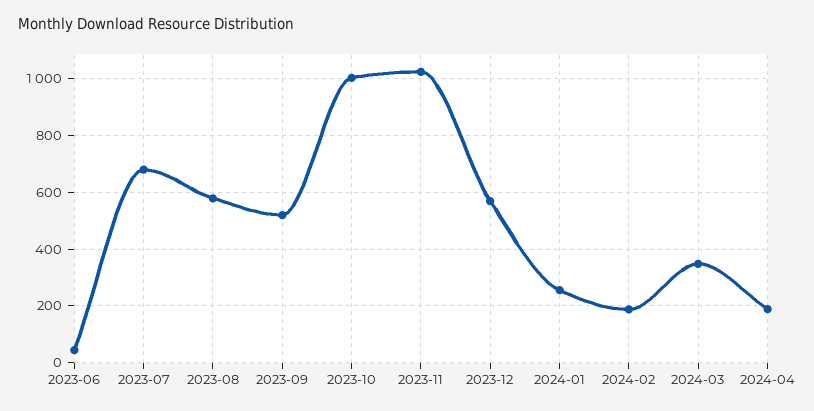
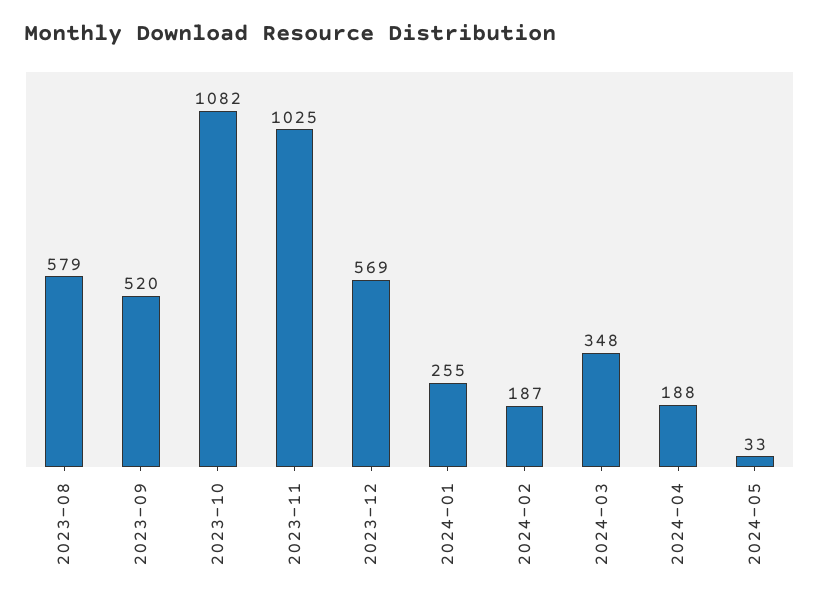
2023-06: 50 -> none
2023-07: 675 -> none
2023-10: 1000 -> 1082
2024-05: none -> 33

